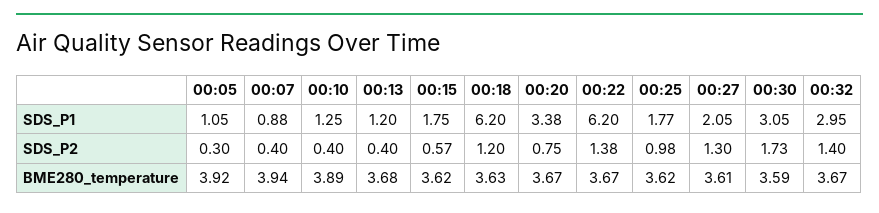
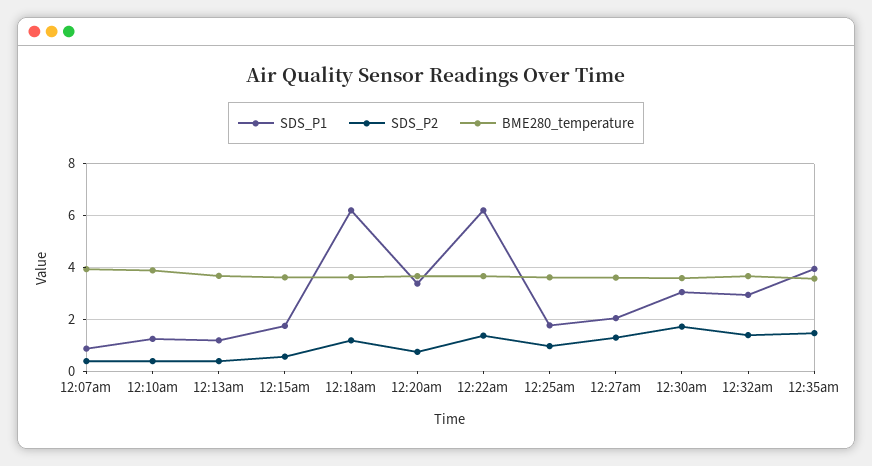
SDS_P1, 00:05: 1.05 -> none
SDS_P2, 00:05: 0.3 -> none
BME280_temperature, 00:05: 3.92 -> none
SDS_P1, 12:35am: none -> 4
SDS_P2, 12:35am: none -> 1.5
BME280_temperature, 12:35am: none -> 3.5

